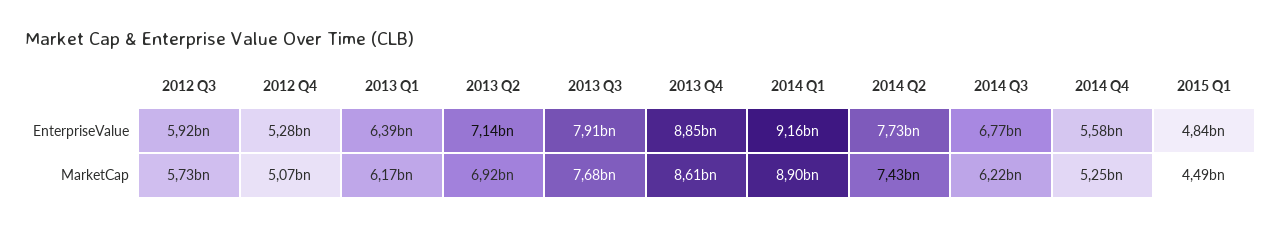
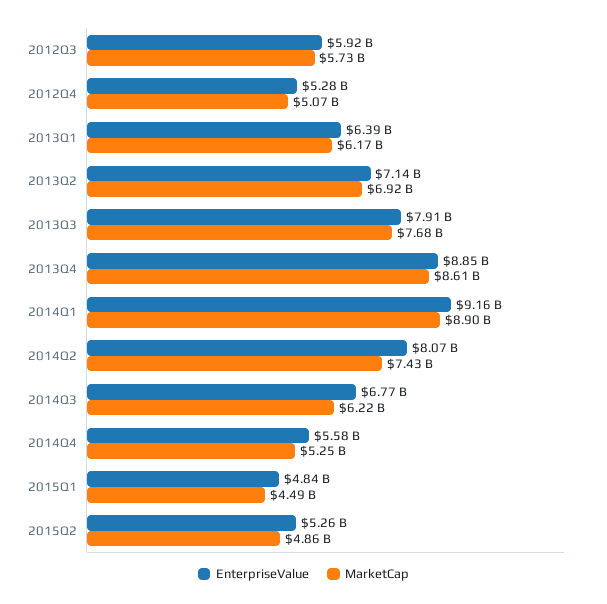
EnterpriseValue, 2014 Q2: 7730000000 -> 8070000000
EnterpriseValue, 2015Q2: none -> 5260000000
MarketCap, 2015Q2: none -> 4860000000

